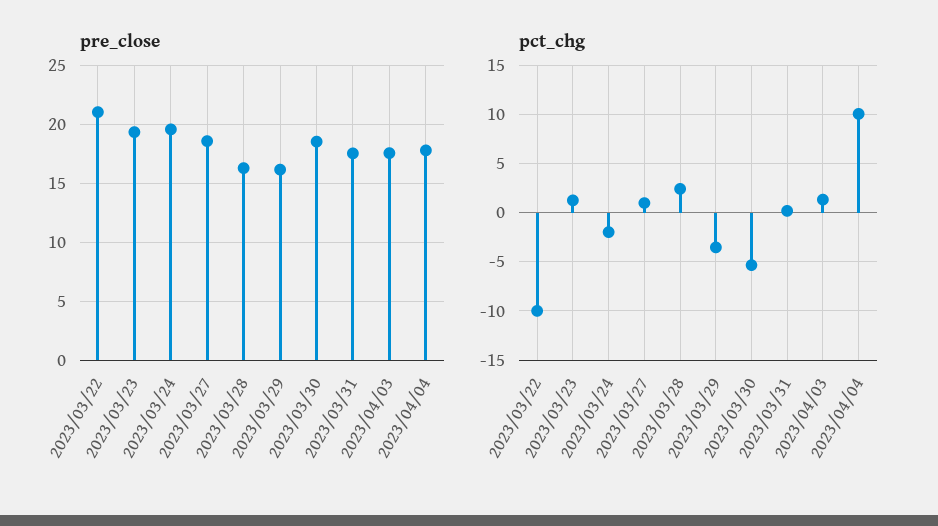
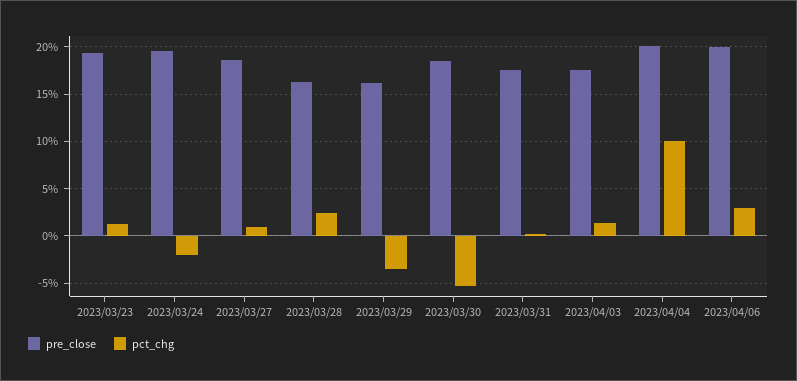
pre_close, 2023/03/22: 21 -> none
pre_close, 2023/04/04: 18 -> 20
pct_chg, 2023/03/22: -10 -> none
pre_close, 2023/04/06: none -> 20
pct_chg, 2023/04/06: none -> 3

